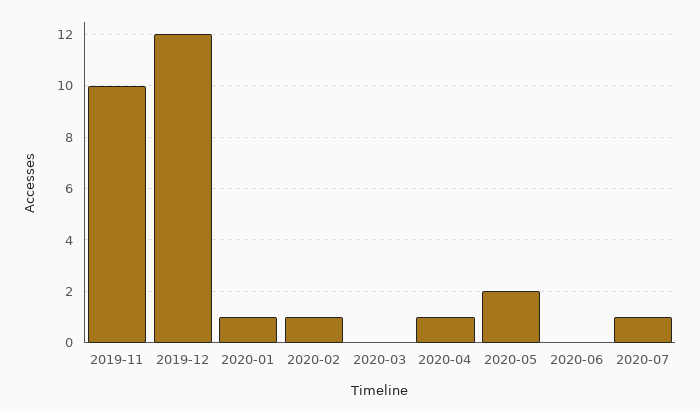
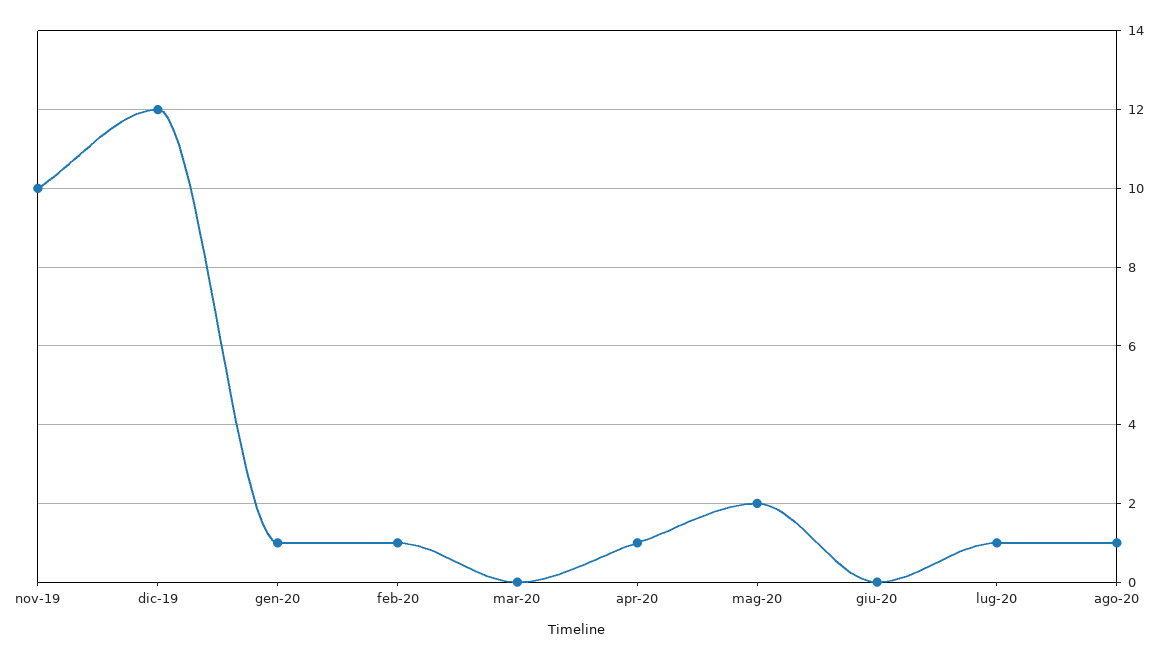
ago-20: none -> 1

